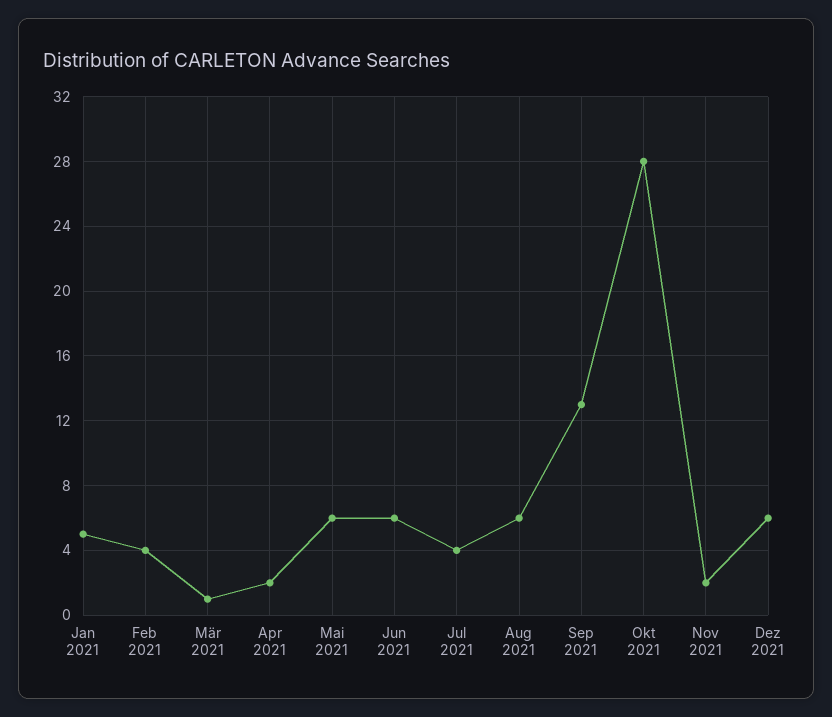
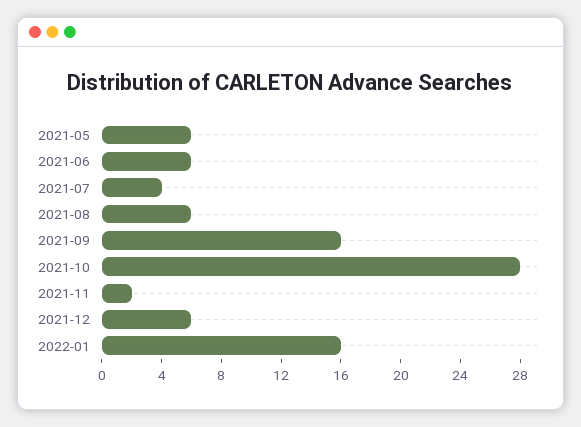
Jan 2021: 5 -> none
Feb 2021: 4 -> none
Mär 2021: 1 -> none
Apr 2021: 2 -> none
Sep 2021: 13 -> 16
2022-01: none -> 16

